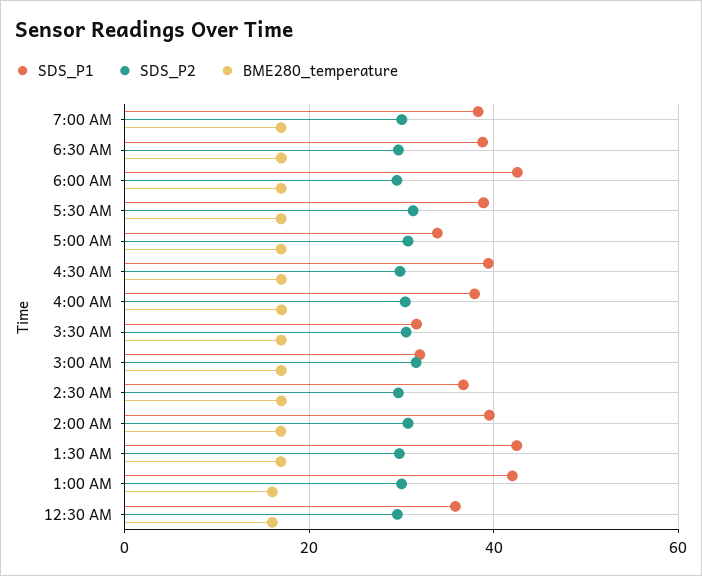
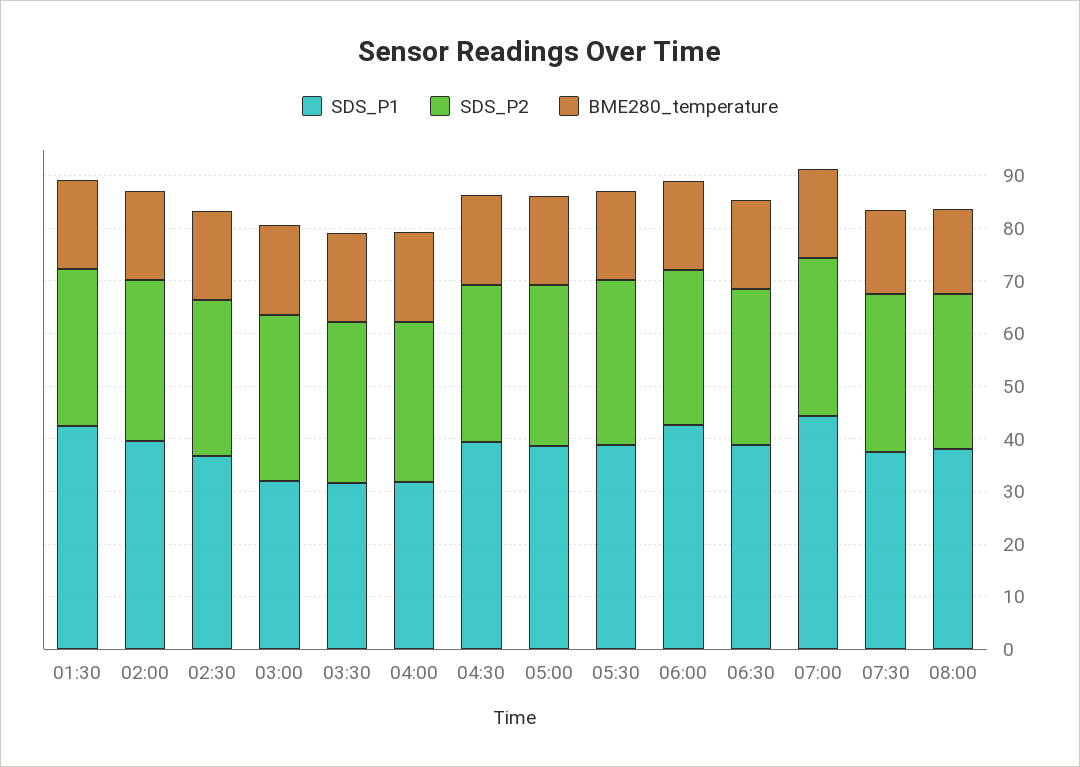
SDS_P1, 7:00 AM: 38 -> 44
SDS_P1, 5:00 AM: 34 -> 38
SDS_P1, 4:00 AM: 38 -> 32
SDS_P1, 1:00 AM: 42 -> none
SDS_P2, 1:00 AM: 30 -> none
BME280_temperature, 1:00 AM: 16 -> none
SDS_P1, 12:30 AM: 36 -> none
SDS_P2, 12:30 AM: 30 -> none
BME280_temperature, 12:30 AM: 16 -> none
SDS_P1, 07:30: none -> 38
SDS_P2, 07:30: none -> 30
BME280_temperature, 07:30: none -> 16
SDS_P1, 08:00: none -> 38
SDS_P2, 08:00: none -> 30
BME280_temperature, 08:00: none -> 16

